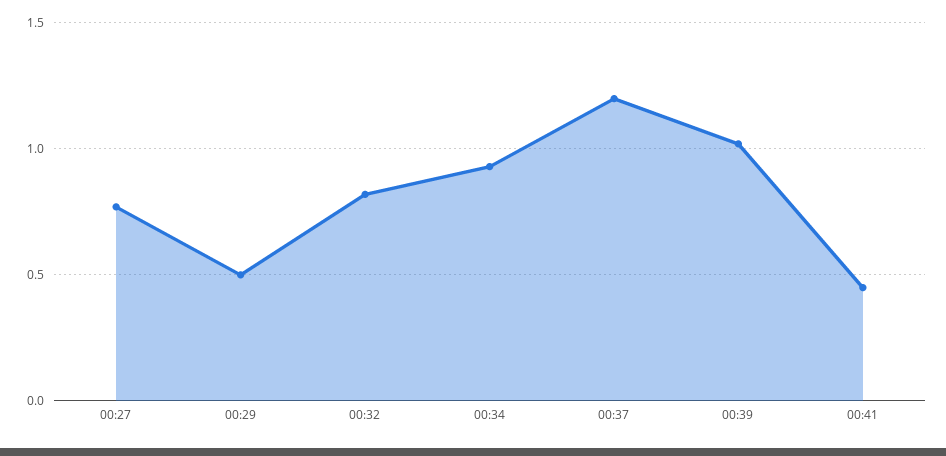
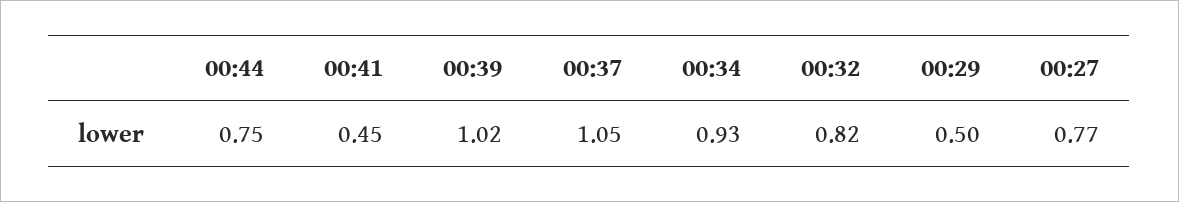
00:37: 1.2 -> 1.05
00:44: none -> 0.75

